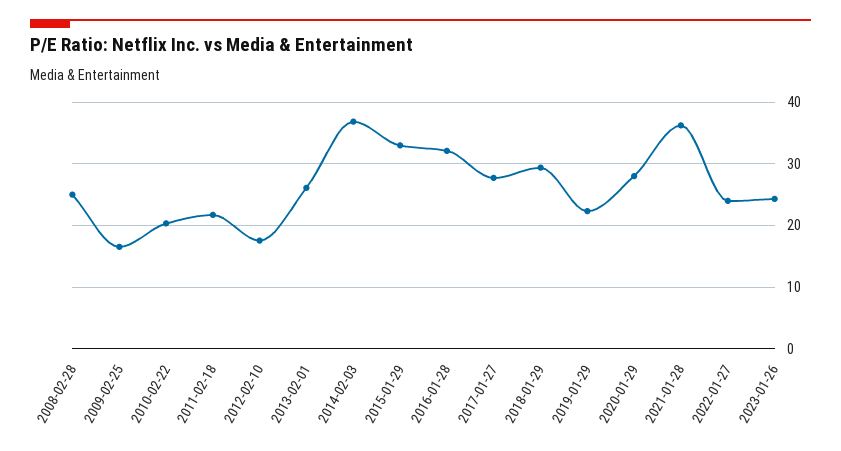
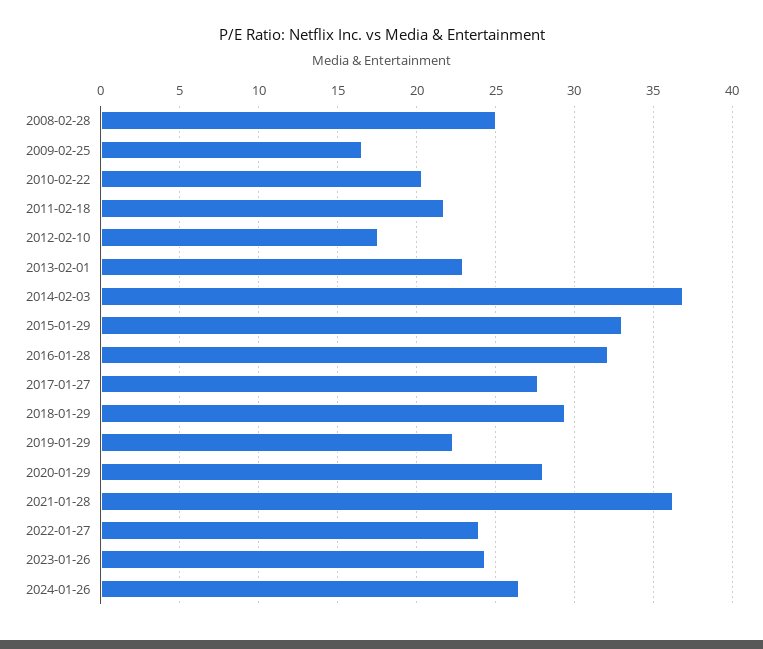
2013-02-01: 26 -> 23
2024-01-26: none -> 26.5

